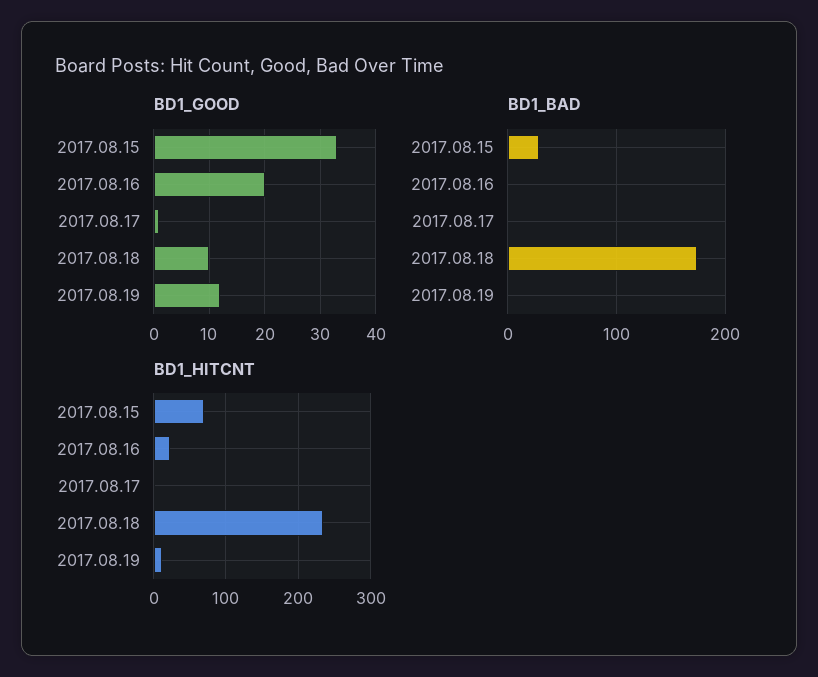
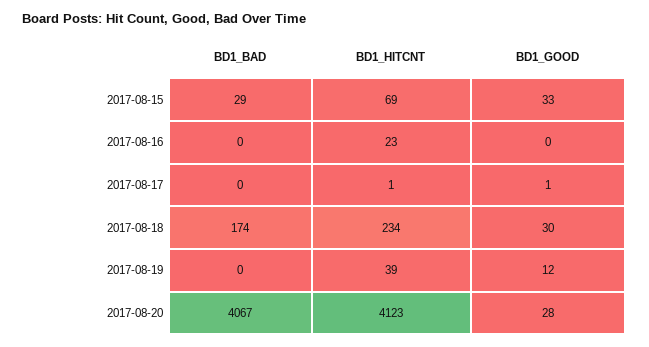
BD1_GOOD, 2017.08.16: 20 -> 0
BD1_GOOD, 2017.08.18: 10 -> 30
BD1_HITCNT, 2017.08.19: 10 -> 39
BD1_BAD, 2017-08-20: none -> 4067
BD1_HITCNT, 2017-08-20: none -> 4123
BD1_GOOD, 2017-08-20: none -> 28

